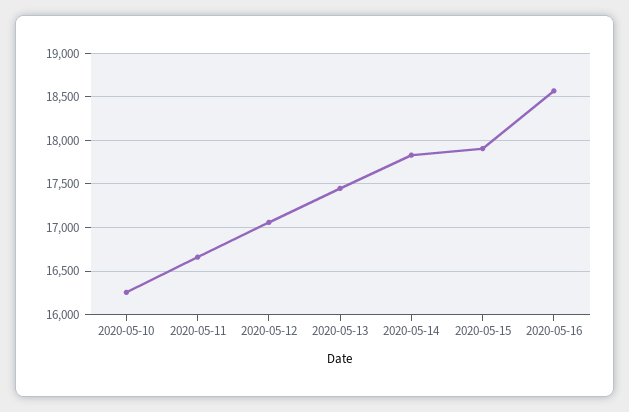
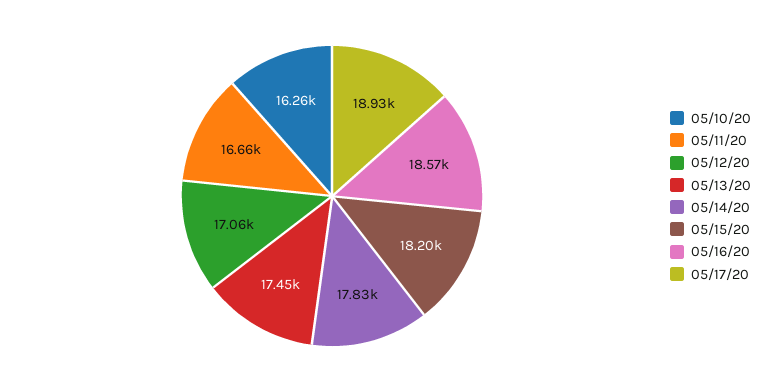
2020-05-15: 17900 -> 18200
05/17/20: none -> 18930

